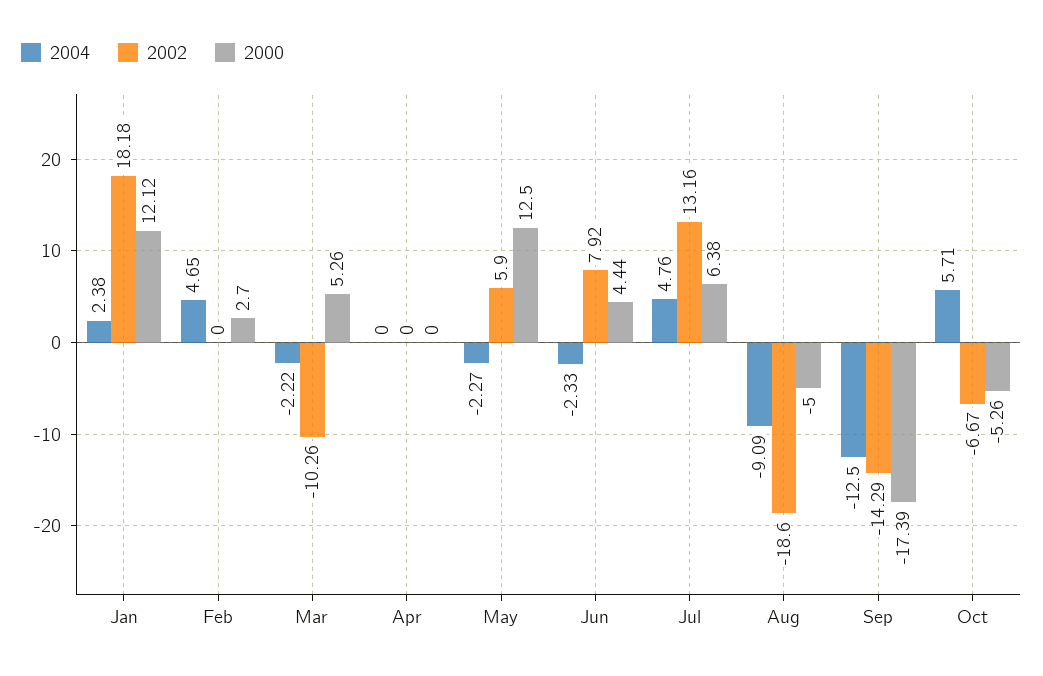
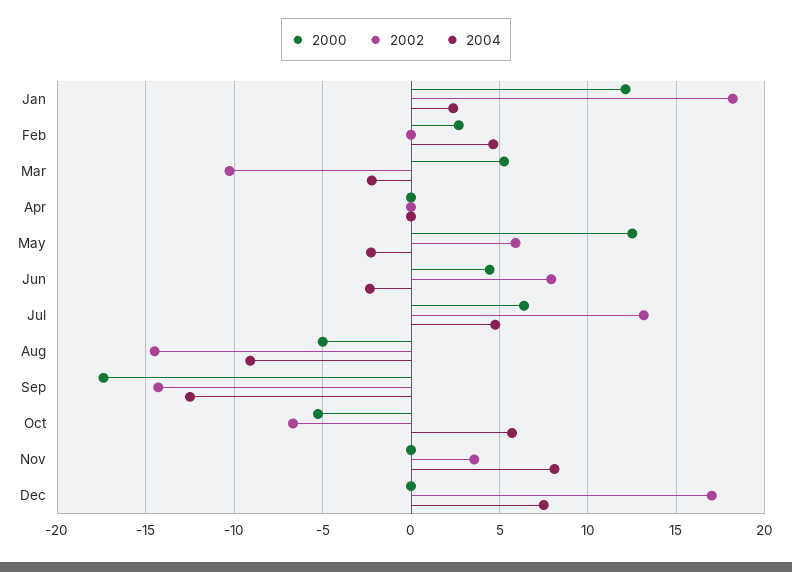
2002, Aug: -18.6 -> -14.5
2000, Nov: none -> 0
2002, Nov: none -> 3.5
2004, Nov: none -> 8
2000, Dec: none -> 0
2002, Dec: none -> 17
2004, Dec: none -> 7.5

